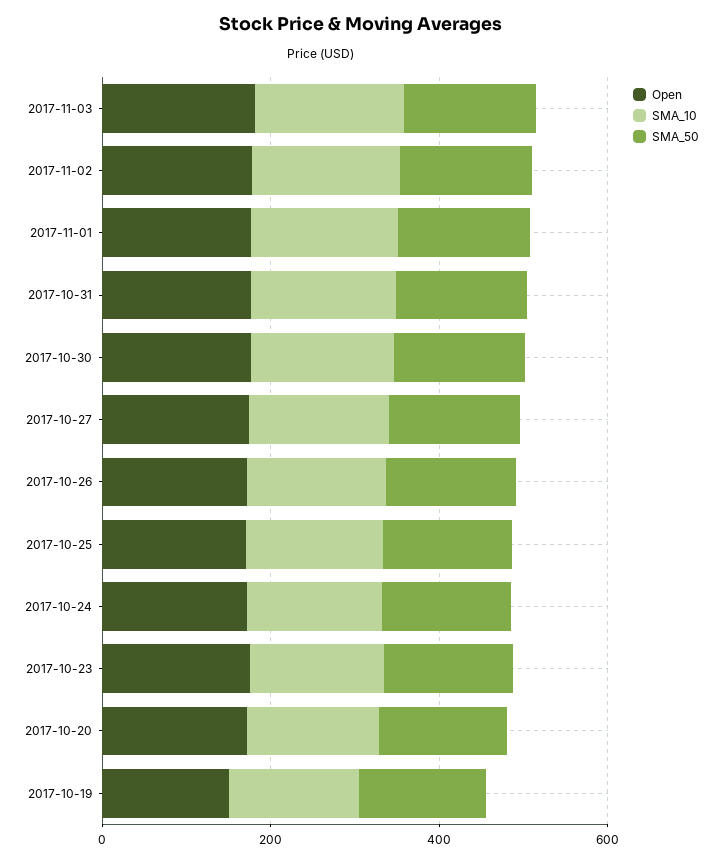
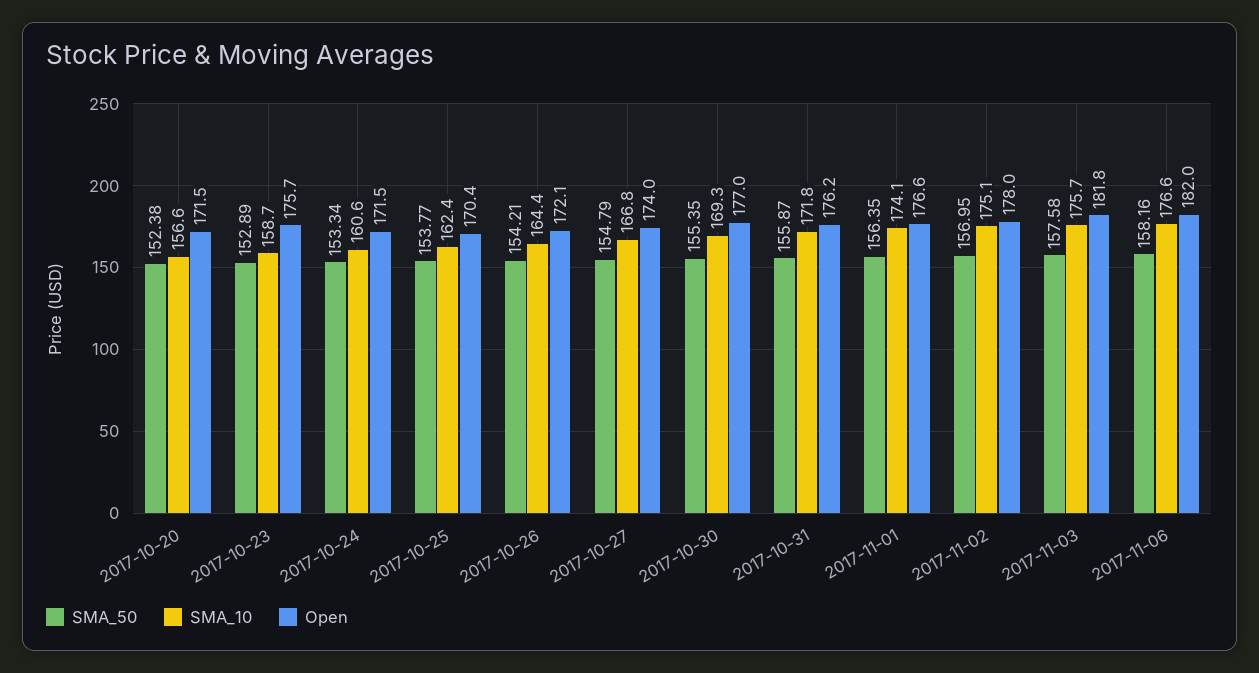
Open, 2017-10-19: 150 -> none
SMA_10, 2017-10-19: 150 -> none
SMA_50, 2017-10-19: 150 -> none
SMA_50, 2017-11-06: none -> 158.16
SMA_10, 2017-11-06: none -> 176.6
Open, 2017-11-06: none -> 182

